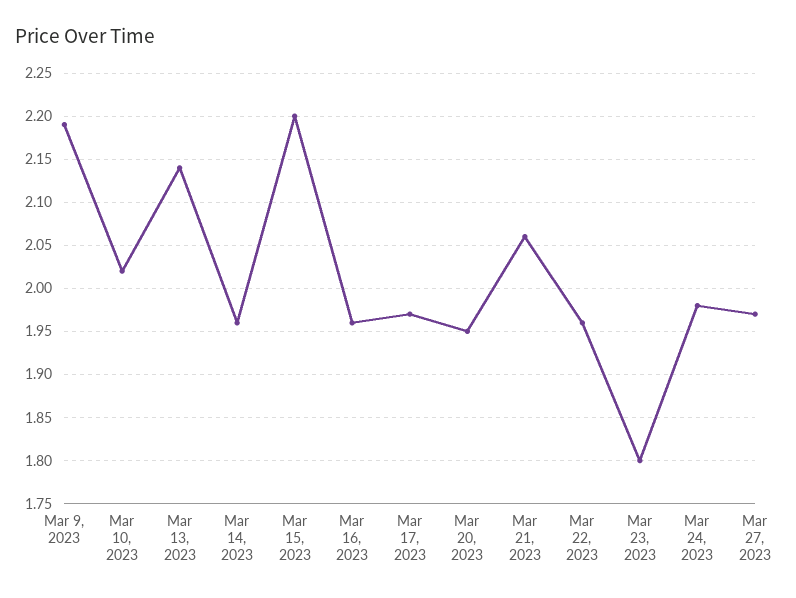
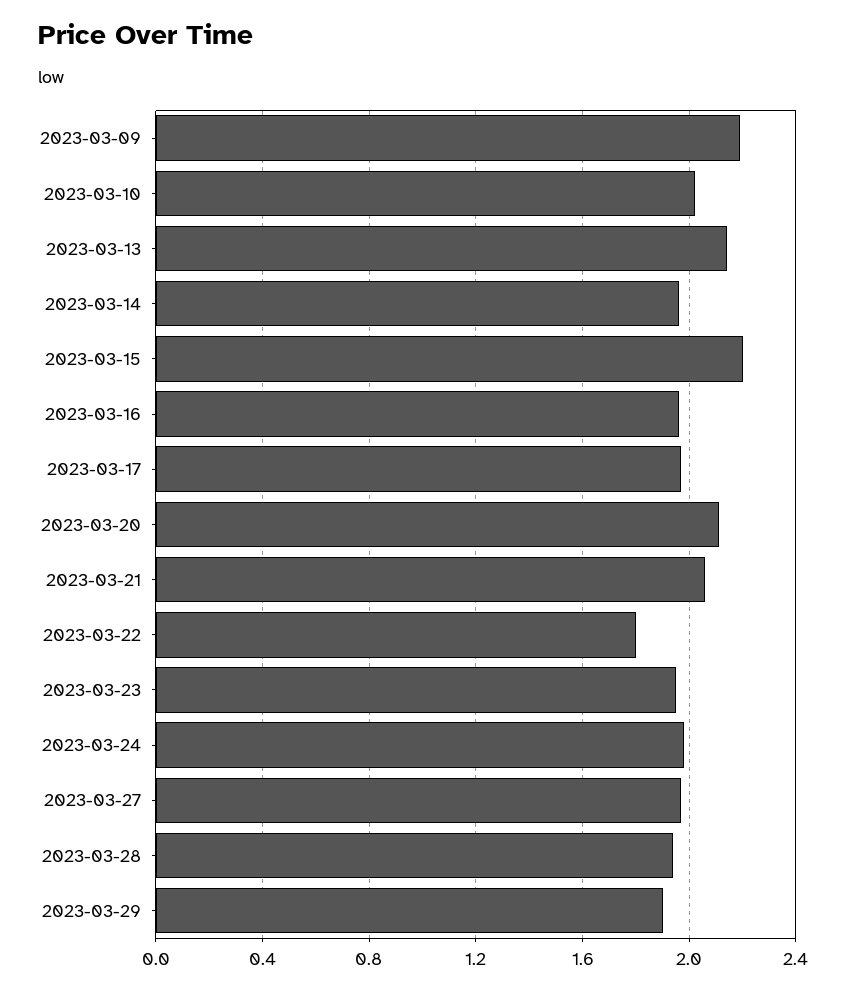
Mar 20, 2023: 1.95 -> 2.1
Mar 22, 2023: 1.96 -> 1.8
Mar 23, 2023: 1.8 -> 1.95
2023-03-28: none -> 1.95
2023-03-29: none -> 1.9

